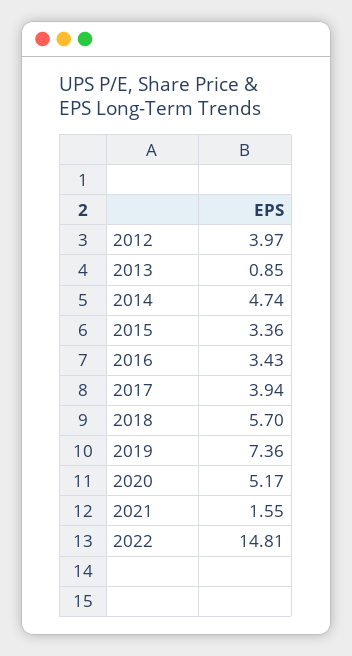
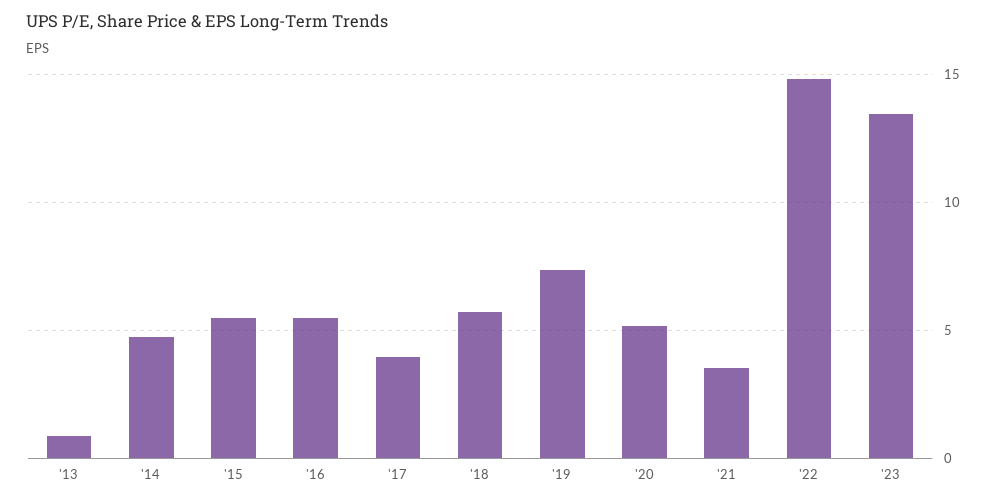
2012: 3.97 -> none
2015: 3.36 -> 5.5
2016: 3.43 -> 5.5
2021: 1.55 -> 3.5
'23: none -> 13.5

